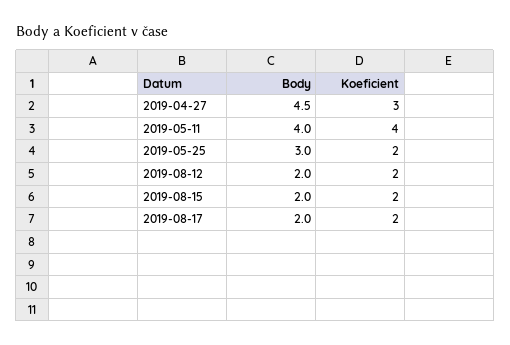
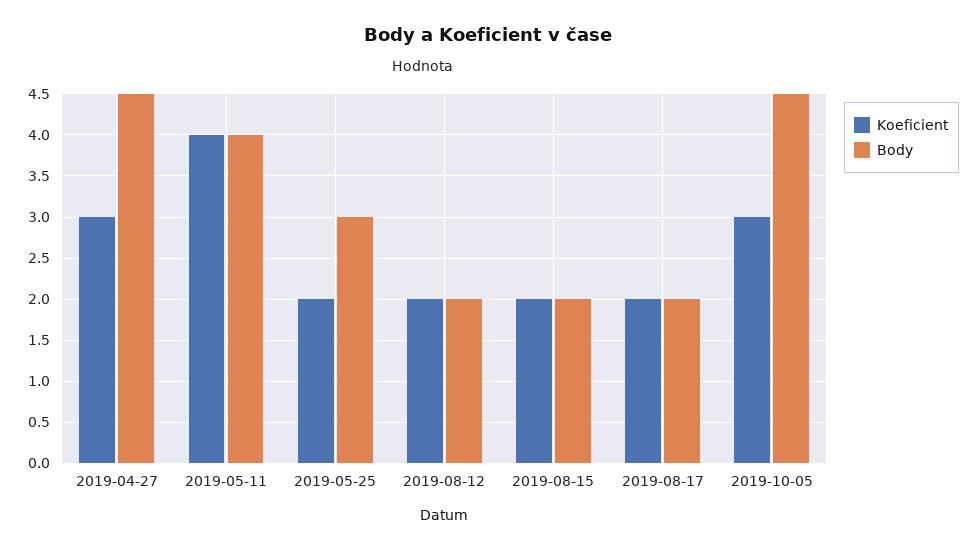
Koeficient, 2019-10-05: none -> 3
Body, 2019-10-05: none -> 4.5

